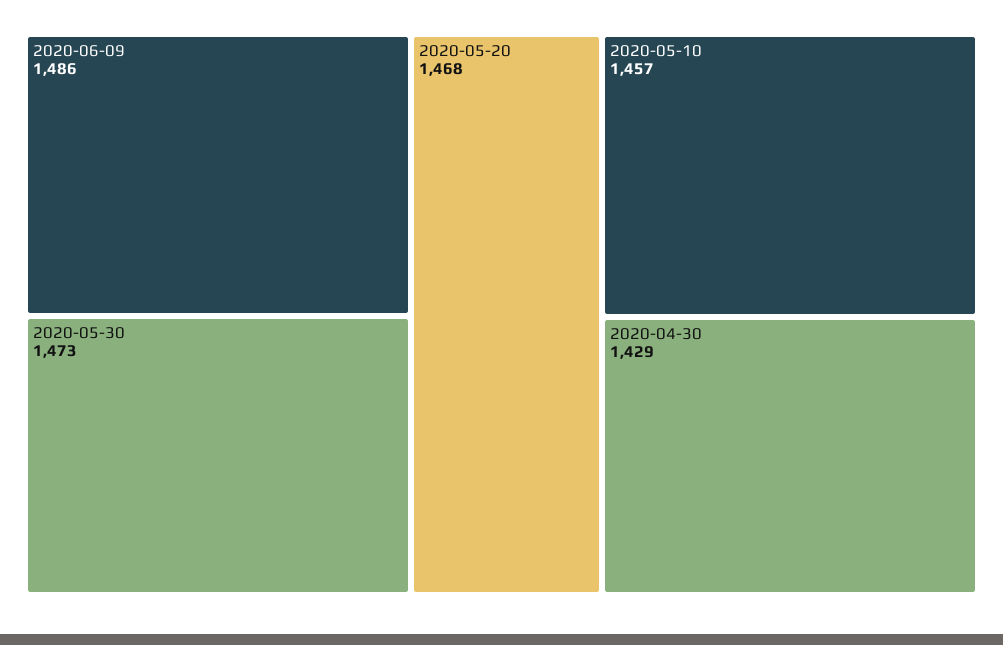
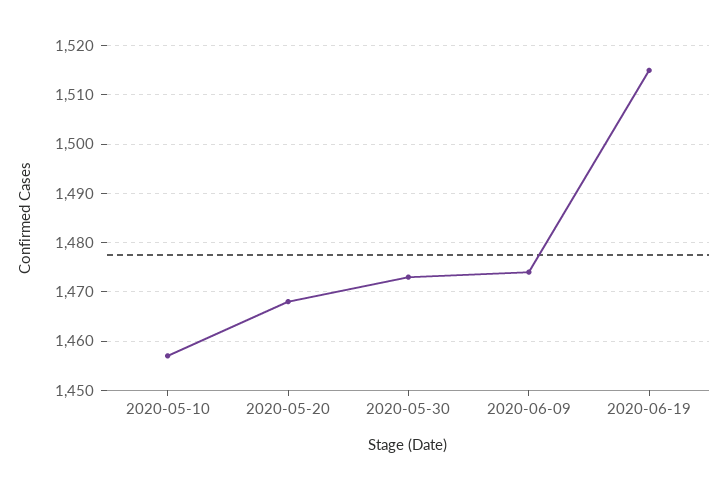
2020-06-09: 1486 -> 1475
2020-04-30: 1429 -> none
2020-06-19: none -> 1515

